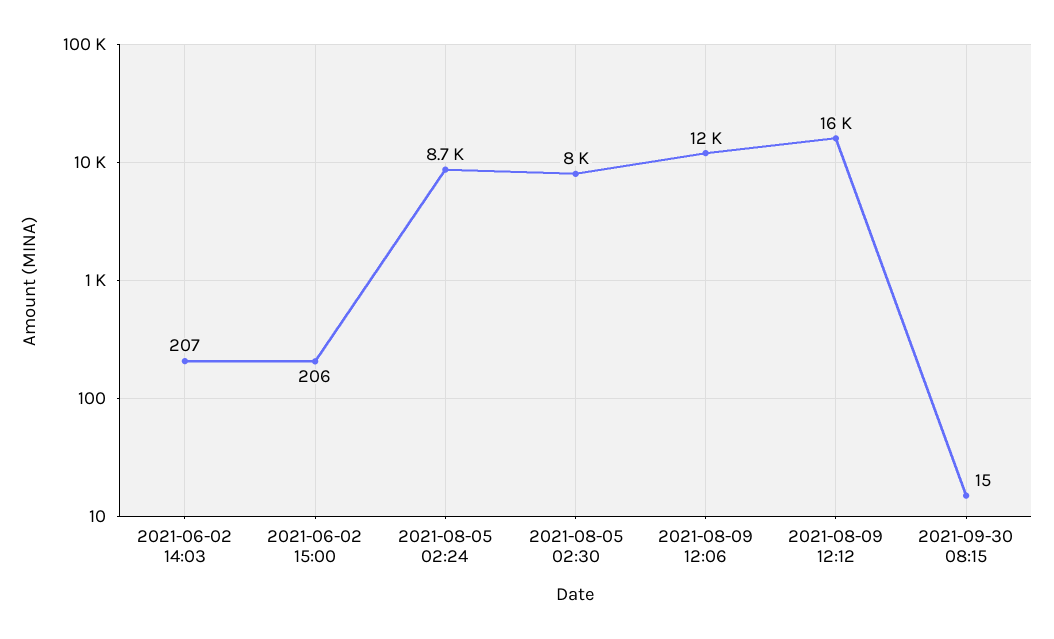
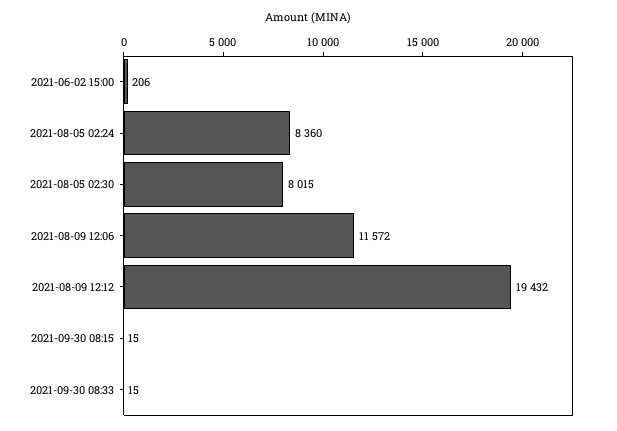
2021-06-02 14:03: 207 -> none
2021-08-05 02:24: 8700 -> 8360
2021-08-09 12:12: 16000 -> 19432
2021-09-30 08:33: none -> 15

